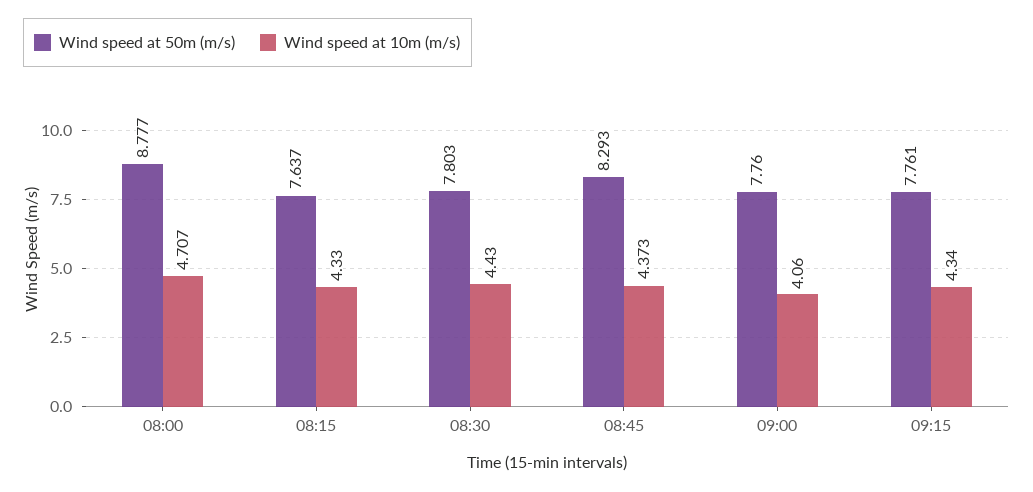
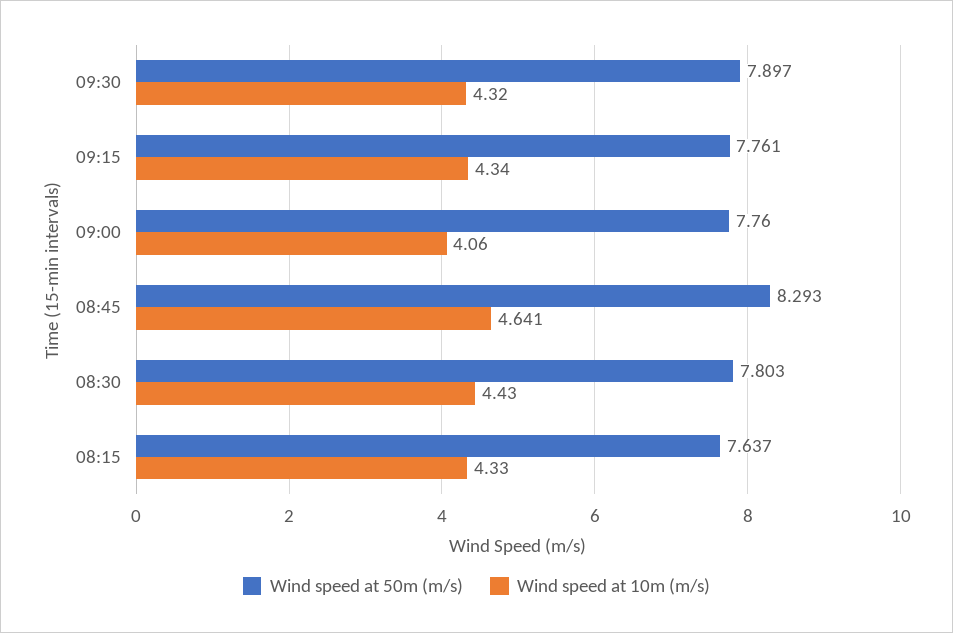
Wind speed at 50m (m/s), 08:00: 8.777 -> none
Wind speed at 10m (m/s), 08:00: 4.707 -> none
Wind speed at 10m (m/s), 08:45: 4.373 -> 4.641
Wind speed at 50m (m/s), 09:30: none -> 7.897
Wind speed at 10m (m/s), 09:30: none -> 4.32

